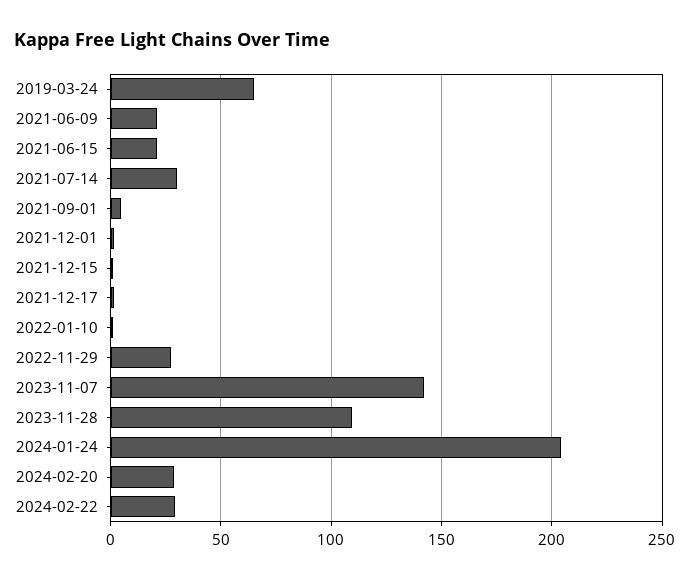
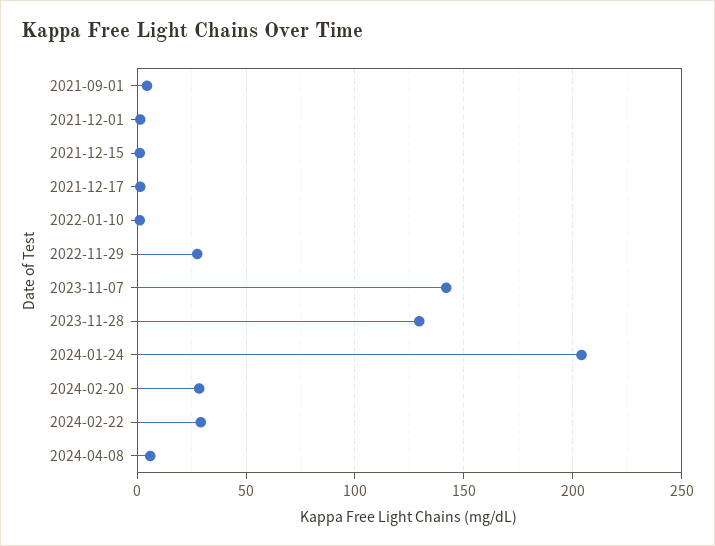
2019-03-24: 65 -> none
2021-06-09: 20 -> none
2021-06-15: 20 -> none
2021-07-14: 30 -> none
2023-11-28: 110 -> 130
2024-04-08: none -> 5

